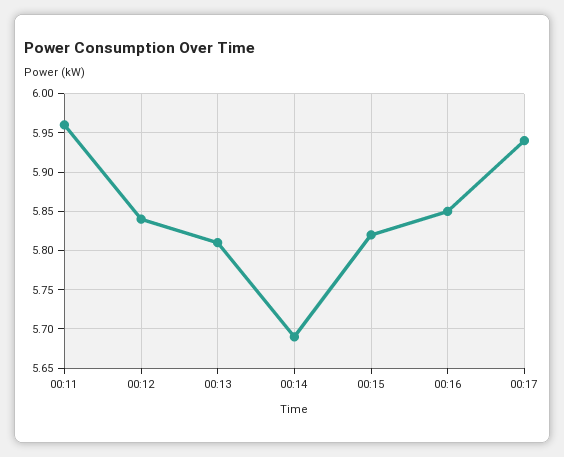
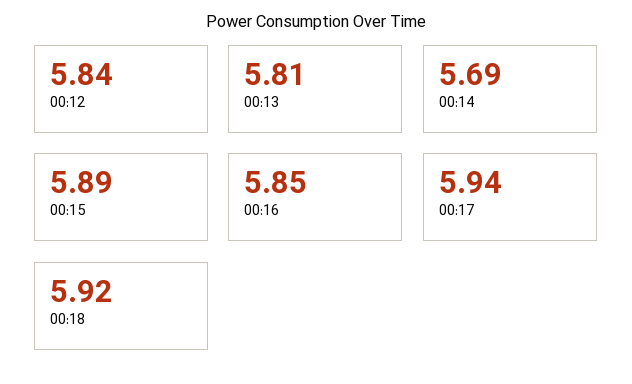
00:11: 5.96 -> none
00:15: 5.82 -> 5.89
00:18: none -> 5.92

